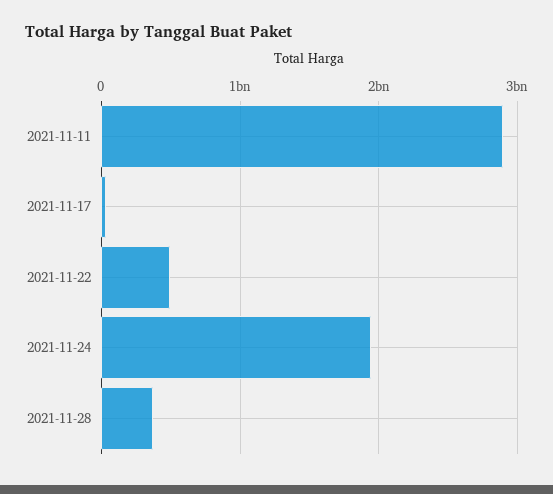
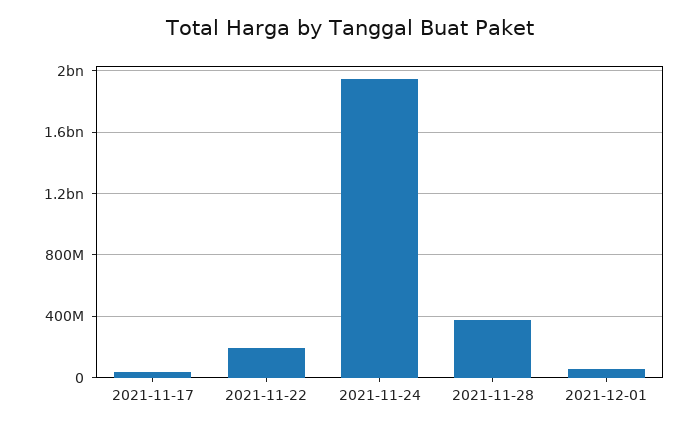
2021-11-11: 2900000000 -> none
2021-11-22: 500000000 -> 200000000
2021-12-01: none -> 50000000

